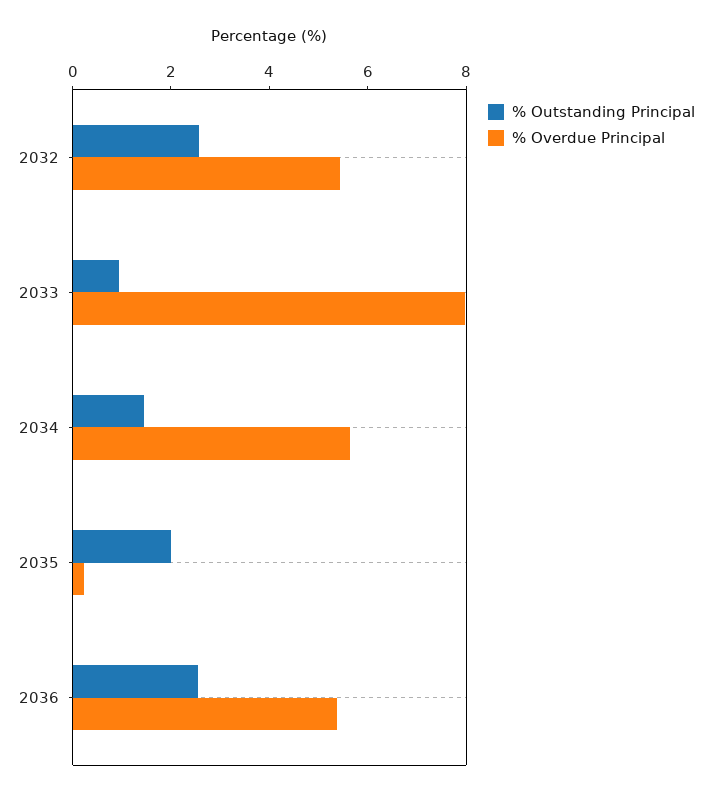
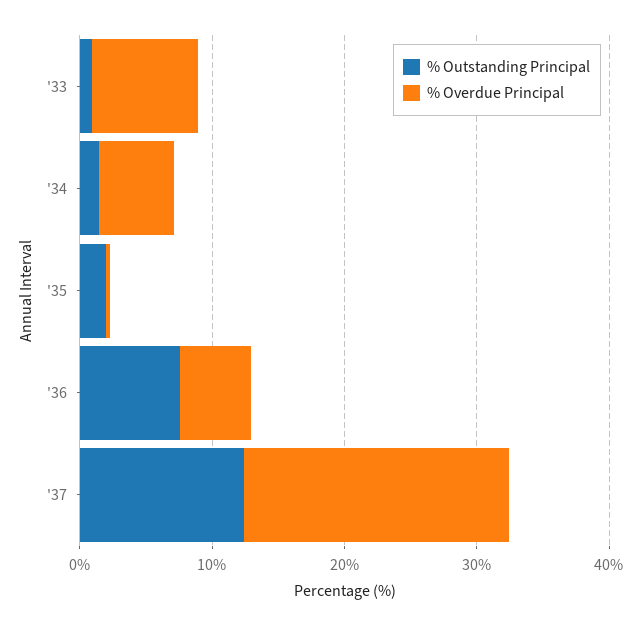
% Outstanding Principal, 2032: 2.5 -> none
% Overdue Principal, 2032: 5.5 -> none
% Outstanding Principal, 2036: 2.5 -> 8
% Outstanding Principal, '37: none -> 12
% Overdue Principal, '37: none -> 20

